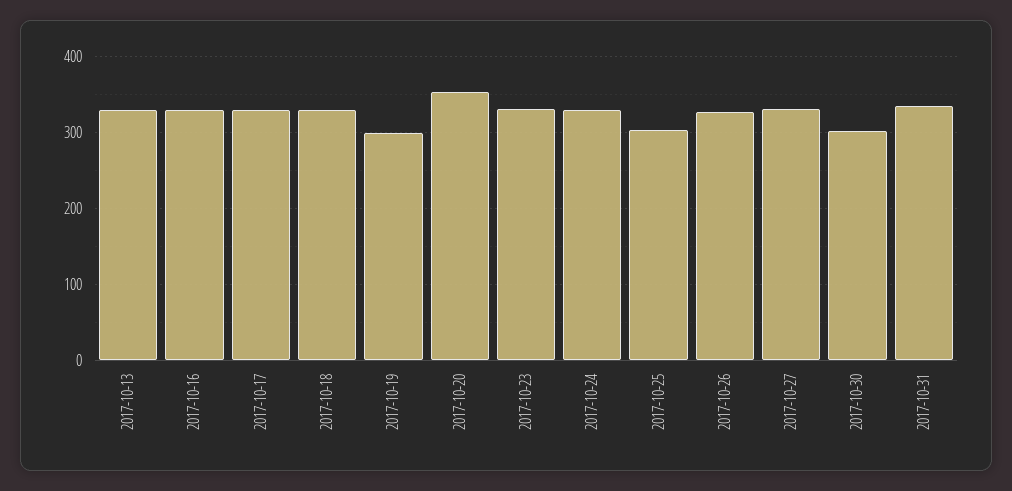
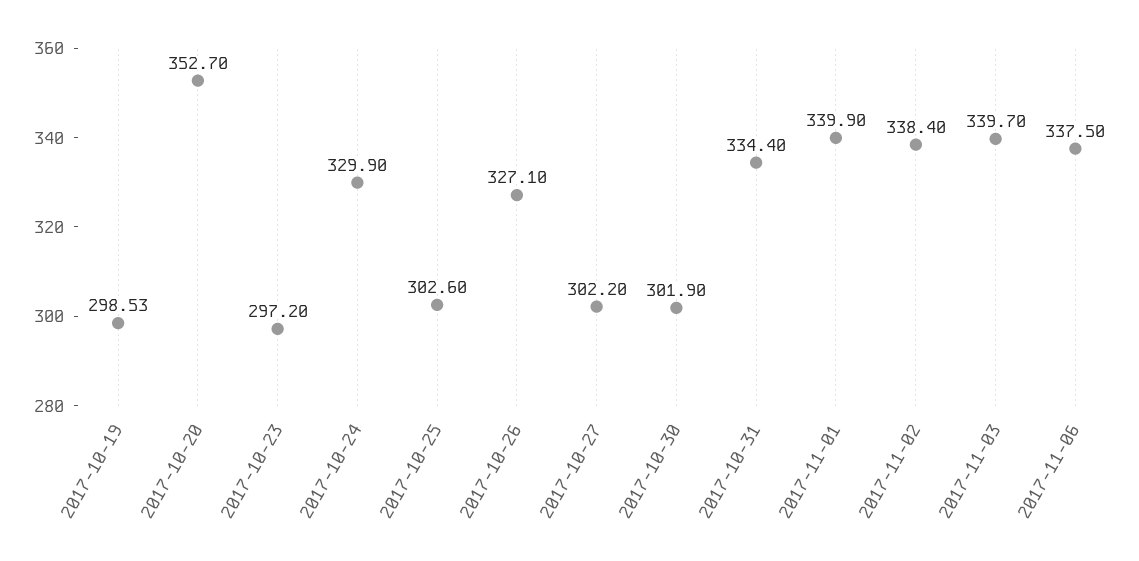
2017-10-13: 330 -> none
2017-10-16: 330 -> none
2017-10-17: 330 -> none
2017-10-18: 330 -> none
2017-10-23: 330 -> 297.2
2017-10-27: 330 -> 302.2
2017-11-01: none -> 339.9
2017-11-02: none -> 338.4
2017-11-03: none -> 339.7
2017-11-06: none -> 337.5

